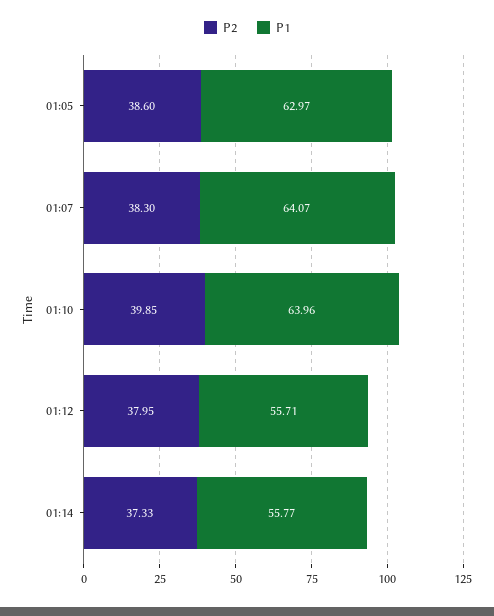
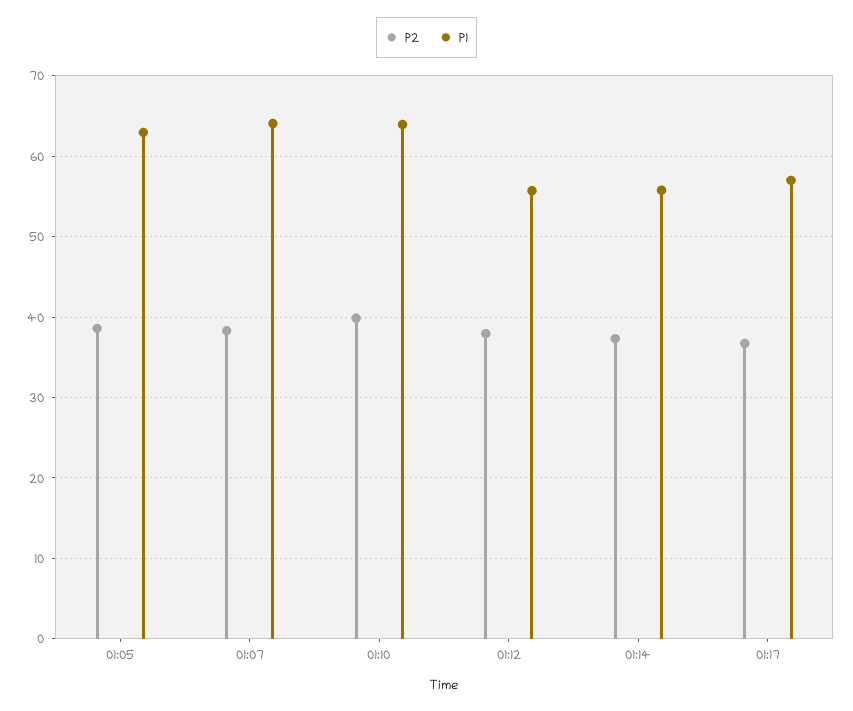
P2, 01:17: none -> 37
P1, 01:17: none -> 57

